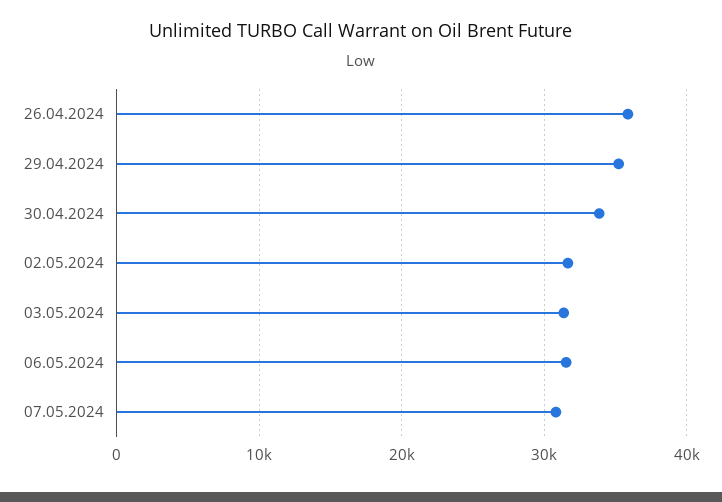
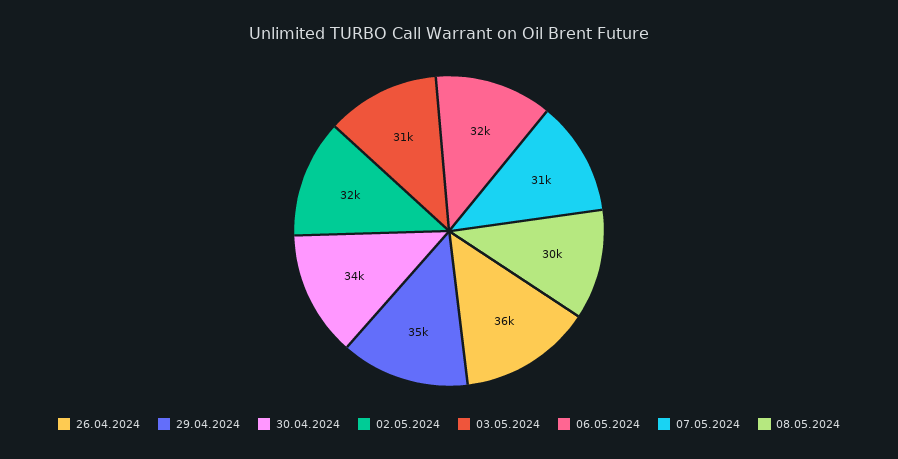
08.05.2024: none -> 30000

